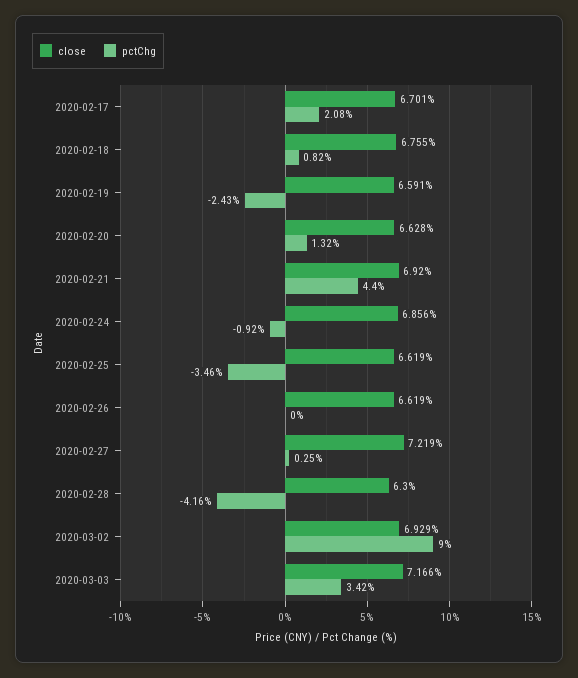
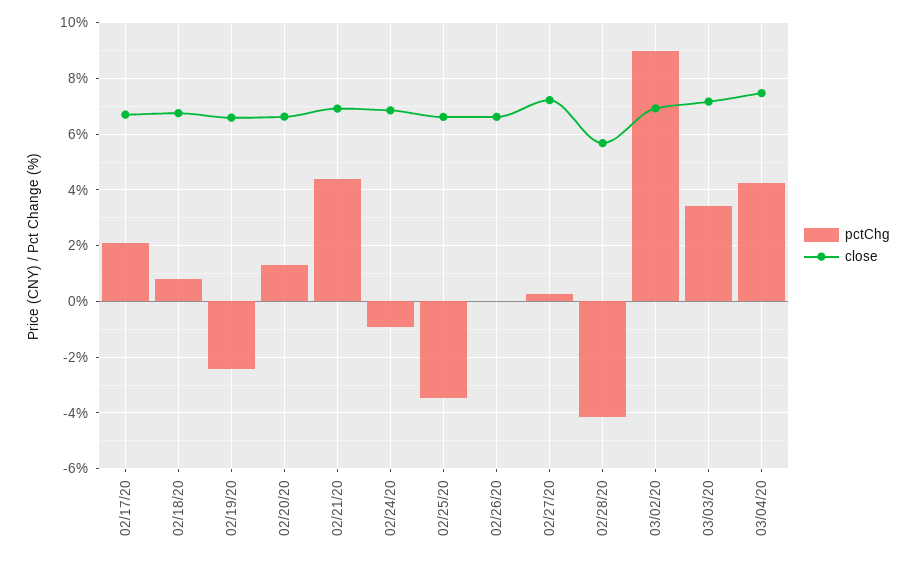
close, 2020-02-28: 6.3 -> 5.75
pctChg, 03/04/20: none -> 4.25
close, 03/04/20: none -> 7.5

